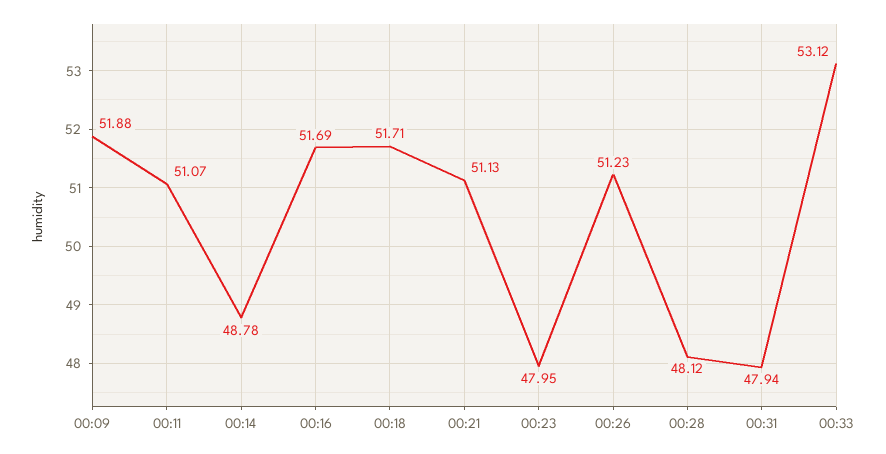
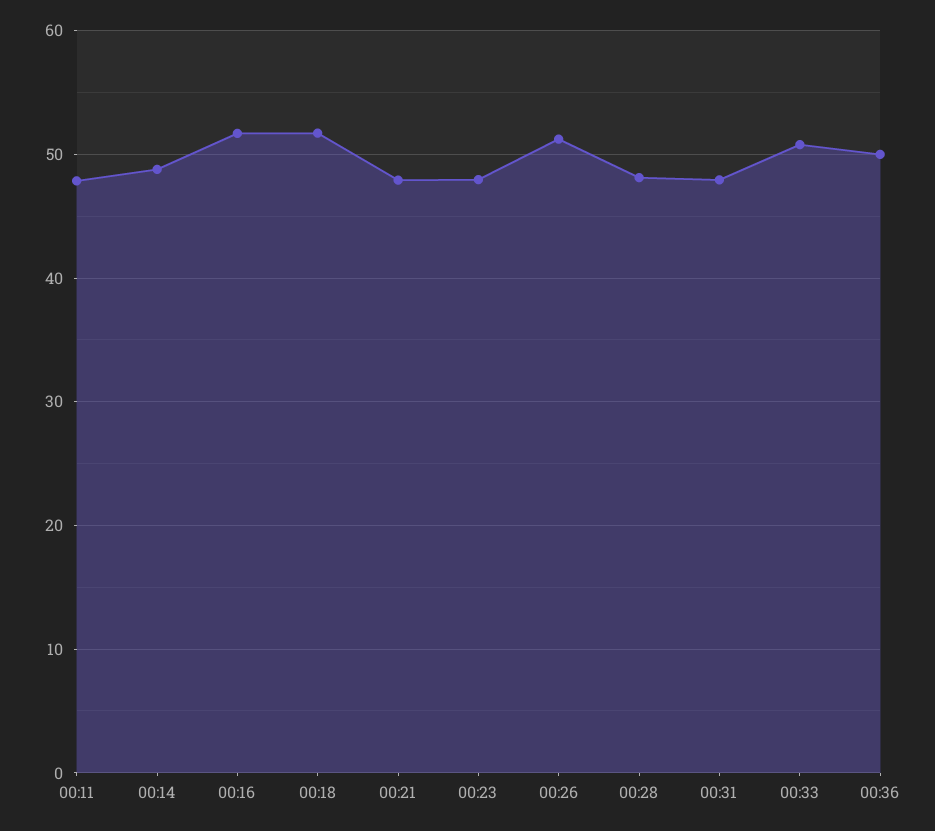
00:09: 51.88 -> none
00:11: 51.07 -> 48
00:21: 51.13 -> 48
00:33: 53.12 -> 51
00:36: none -> 50

